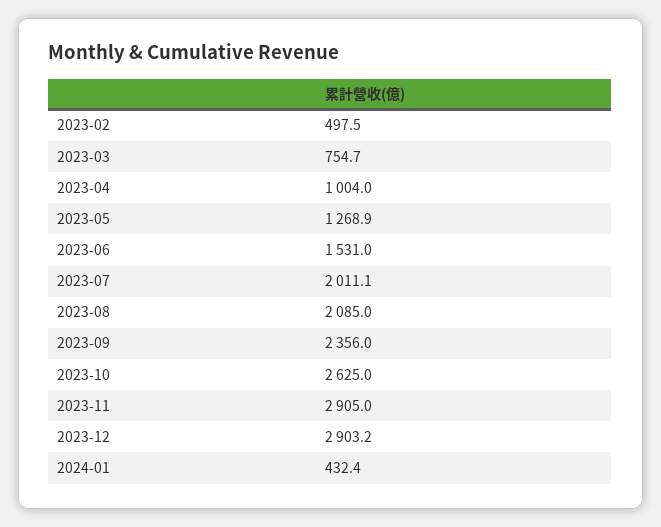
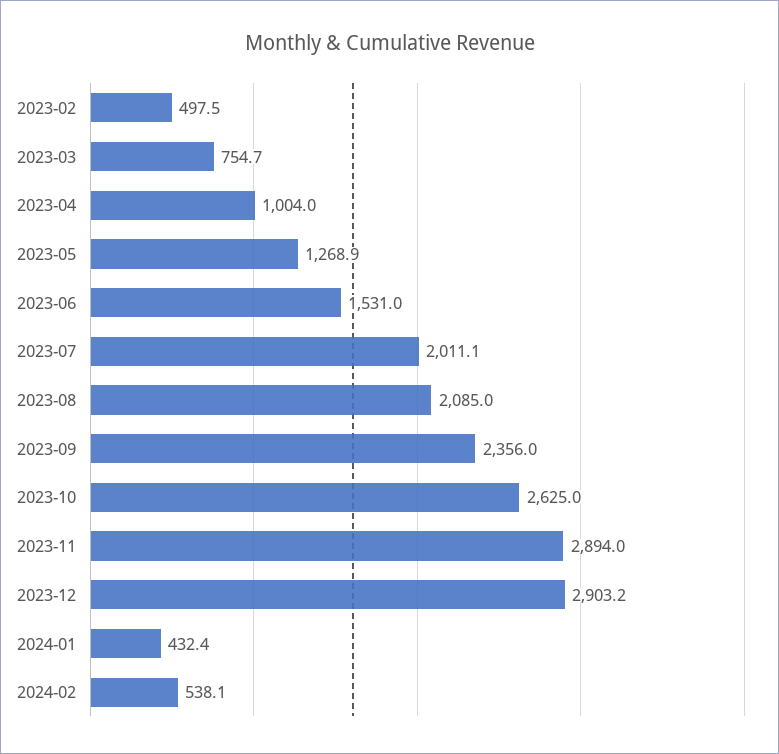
2023-11: 2905 -> 2894
2024-02: none -> 538.1

